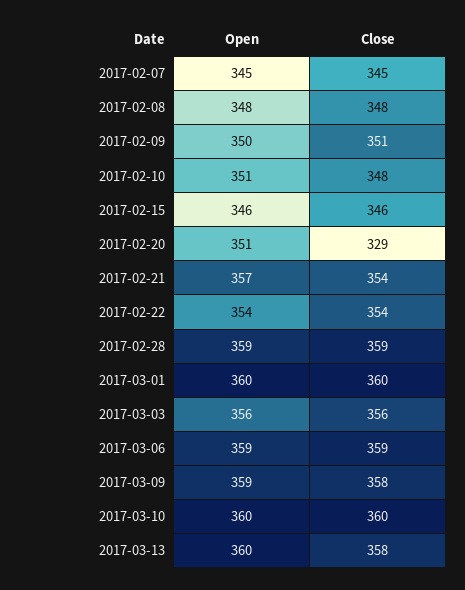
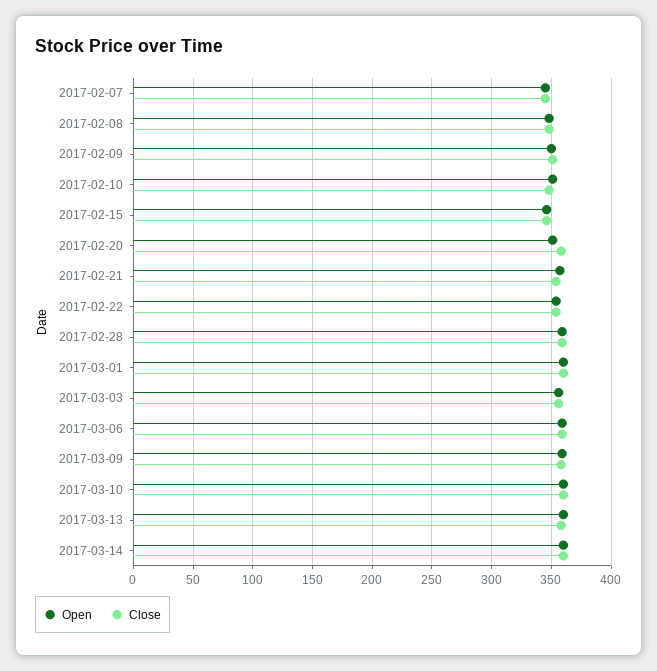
Close, 2017-02-20: 329 -> 360
Open, 2017-03-14: none -> 360
Close, 2017-03-14: none -> 360

